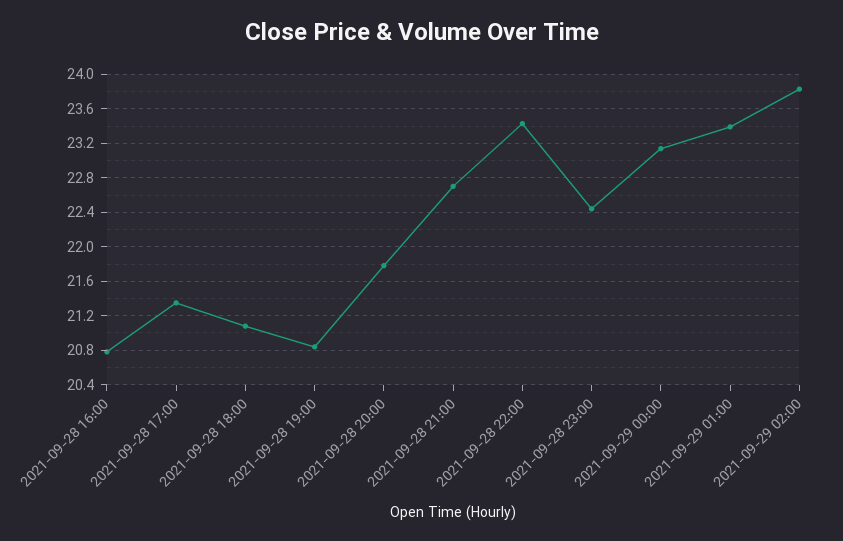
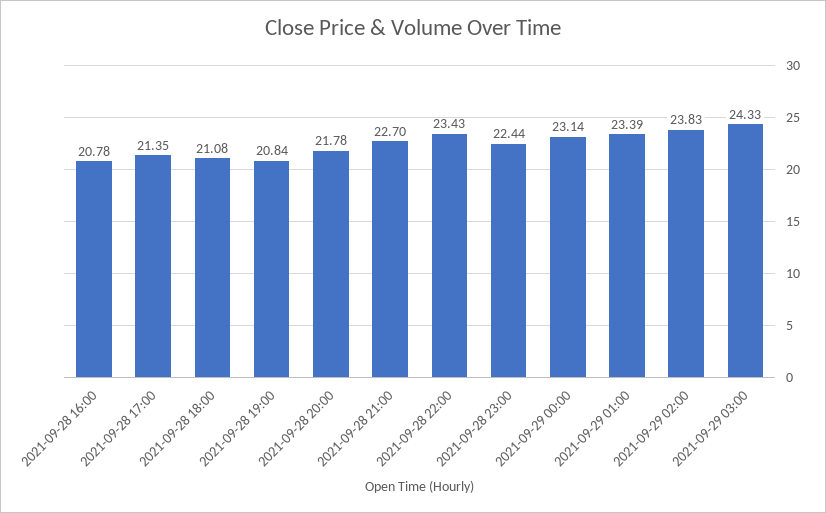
2021-09-29 03:00: none -> 24.33

